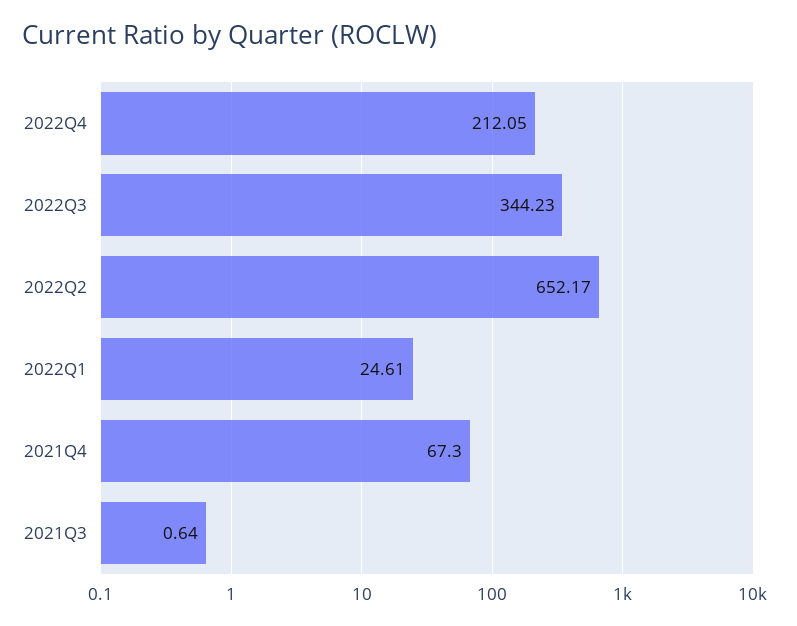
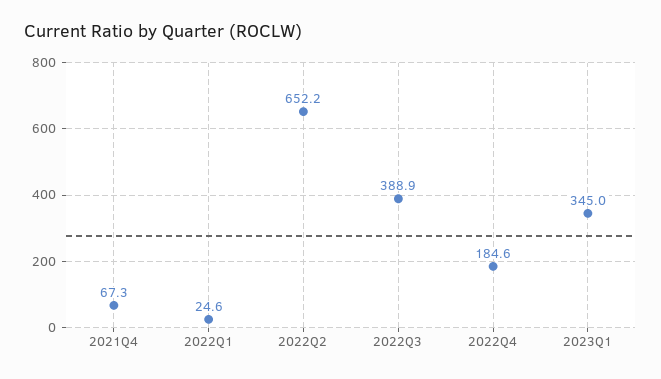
2022Q4: 212.05 -> 184.6
2022Q3: 344.23 -> 388.9
2021Q3: 0.64 -> none
2023Q1: none -> 345

